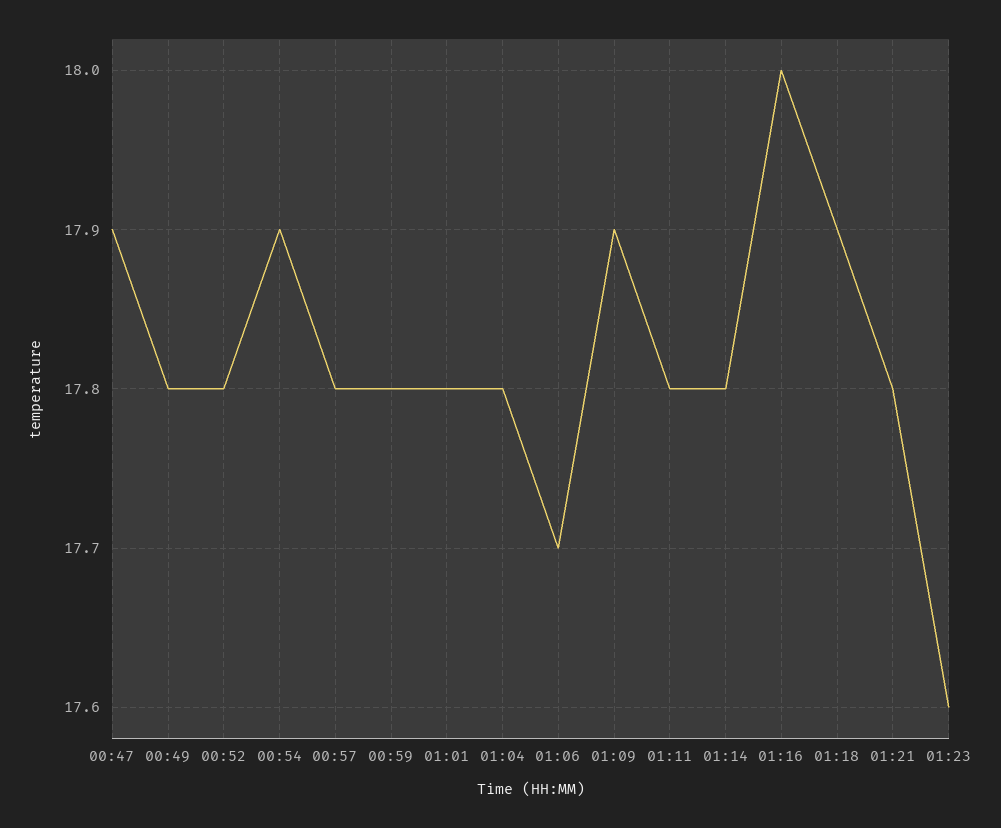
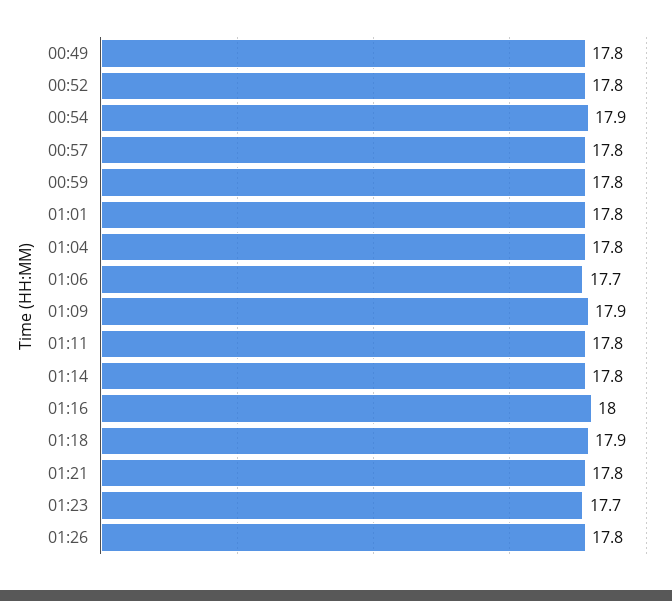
00:47: 17.9 -> none
01:23: 17.6 -> 17.7
01:26: none -> 17.8

